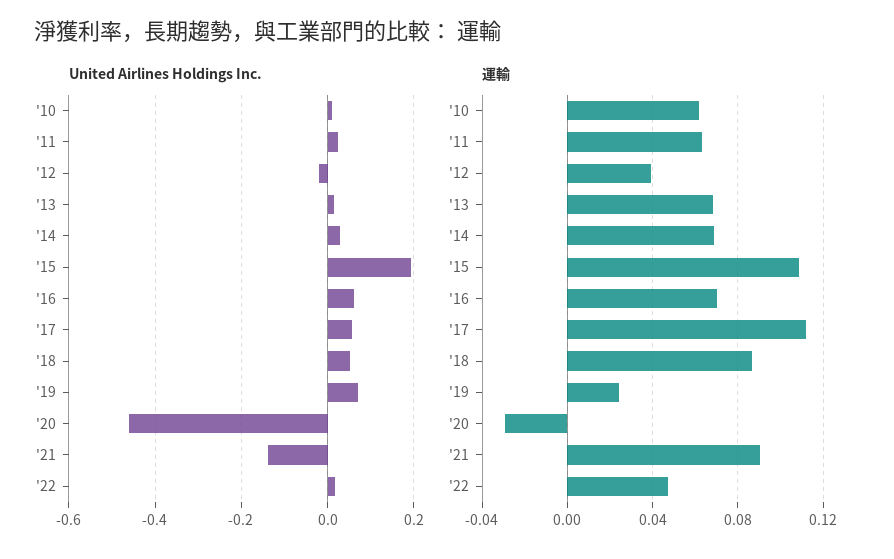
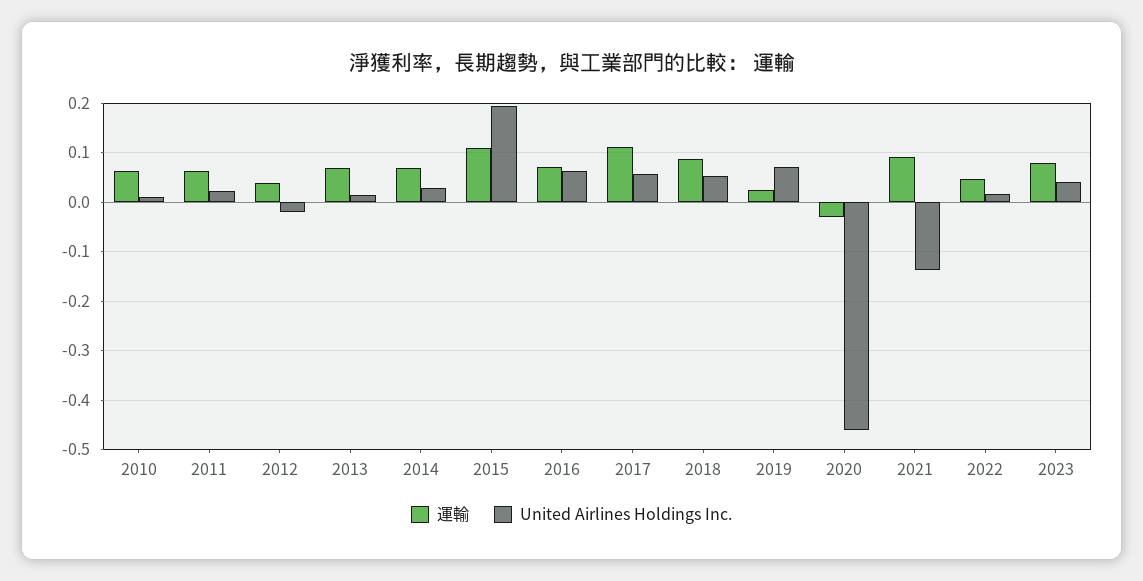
運輸, 2023: none -> 0.08
United Airlines Holdings Inc., 2023: none -> 0.04

